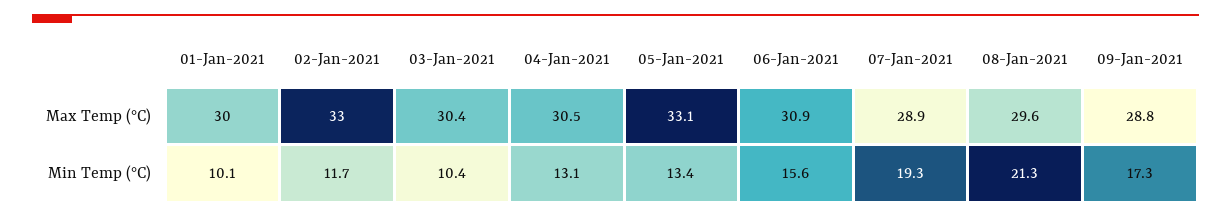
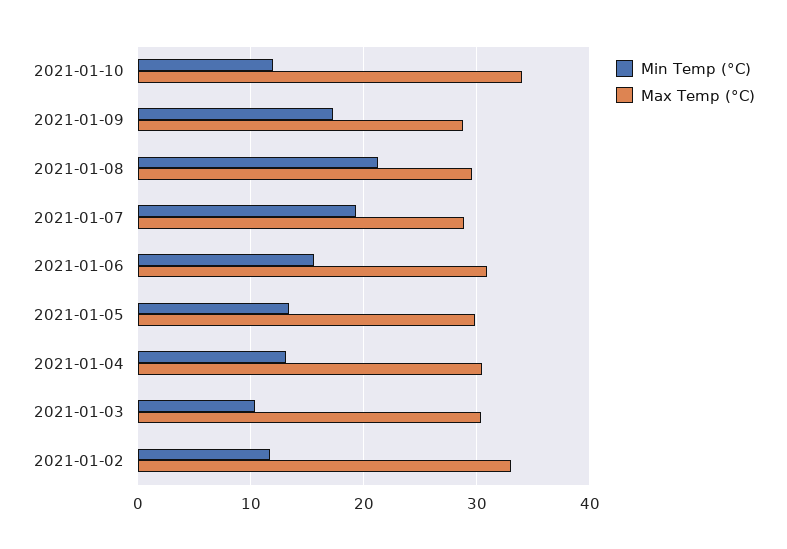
Max Temp (°C), 01-Jan-2021: 30 -> none
Max Temp (°C), 05-Jan-2021: 33.1 -> 30
Min Temp (°C), 01-Jan-2021: 10.1 -> none
Min Temp (°C), 2021-01-10: none -> 12
Max Temp (°C), 2021-01-10: none -> 34

